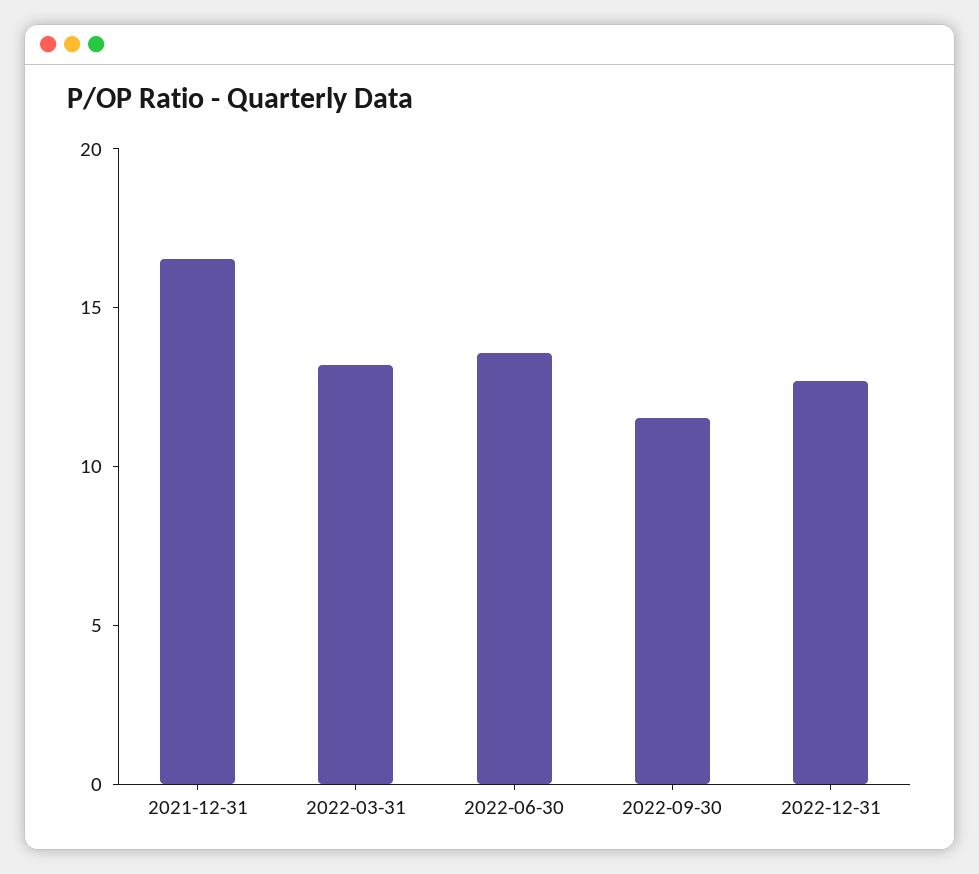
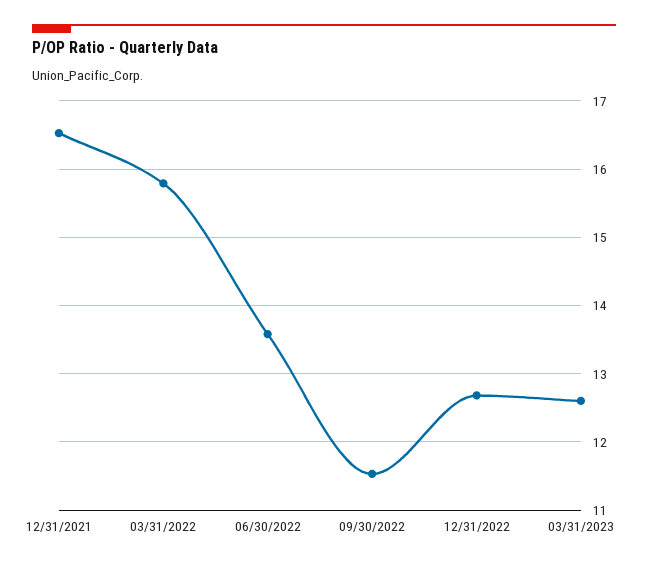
2022-03-31: 13 -> 15.8
03/31/2023: none -> 12.6

